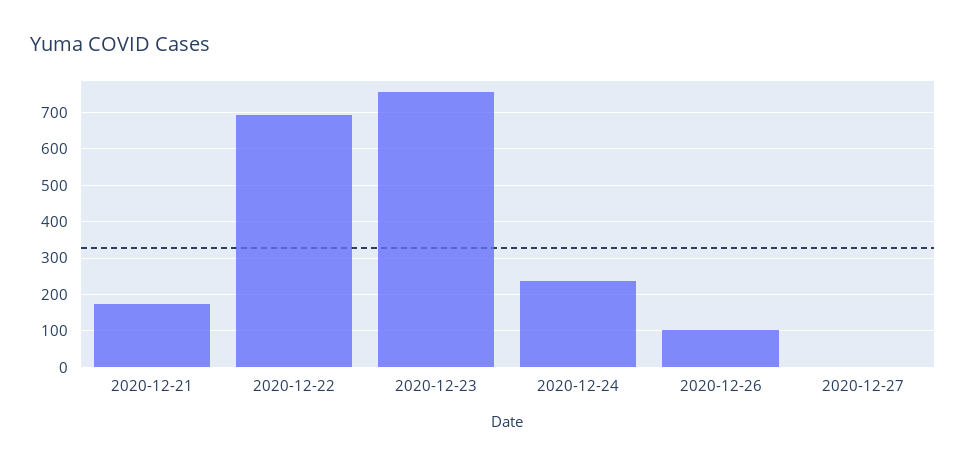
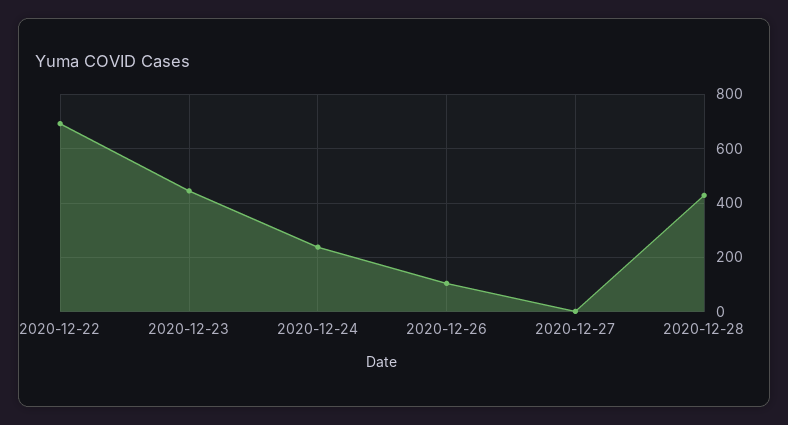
2020-12-21: 180 -> none
2020-12-23: 760 -> 450
2020-12-28: none -> 425

